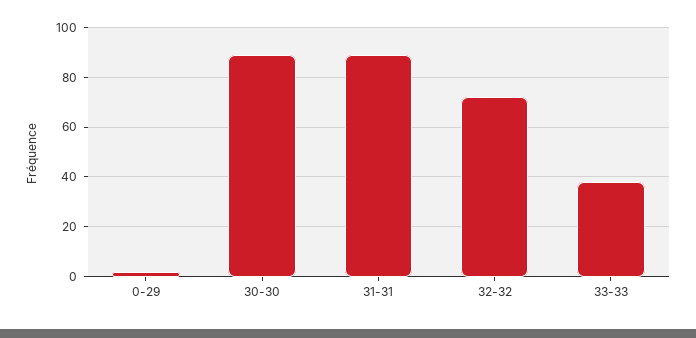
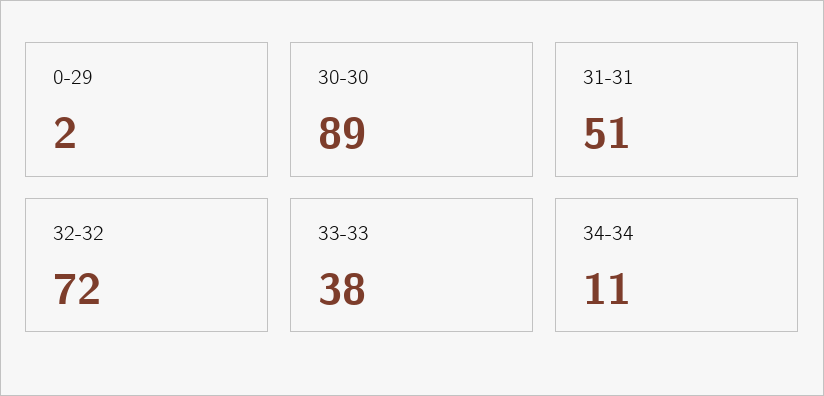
31-31: 90 -> 51
34-34: none -> 11

